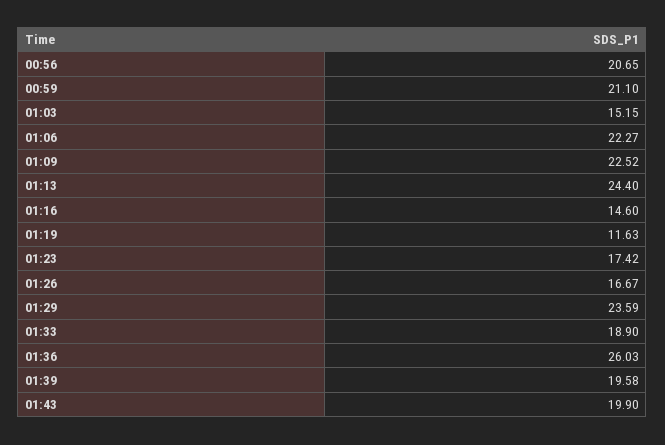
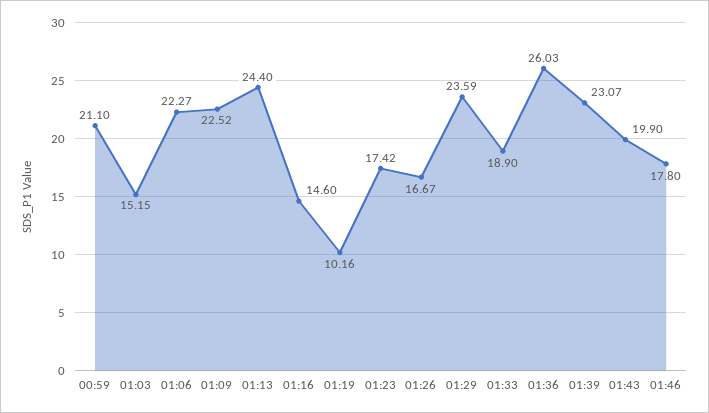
00:56: 20.65 -> none
01:19: 11.63 -> 10.16
01:39: 19.58 -> 23.07
01:46: none -> 17.8

